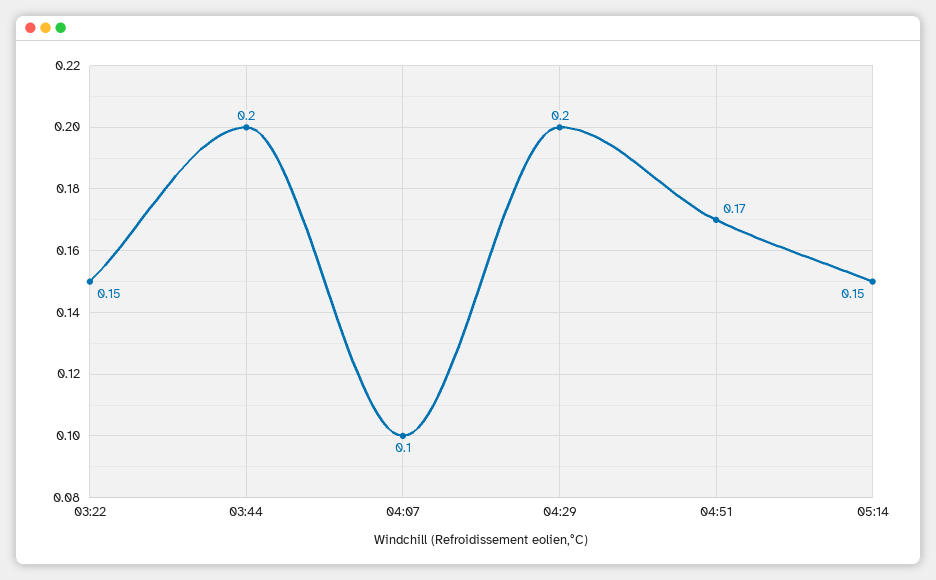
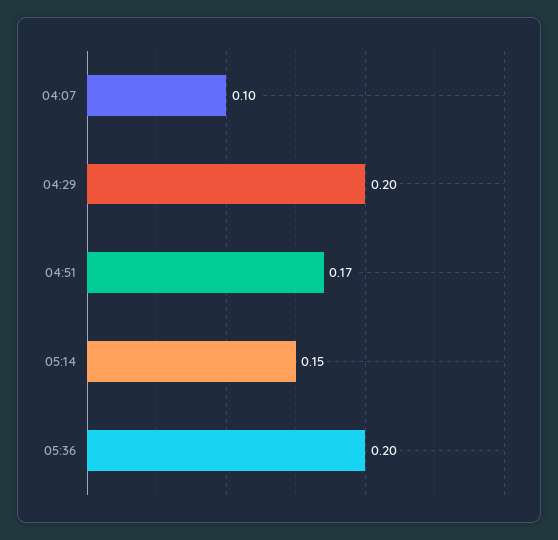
03:22: 0.15 -> none
03:44: 0.2 -> none
05:36: none -> 0.2

